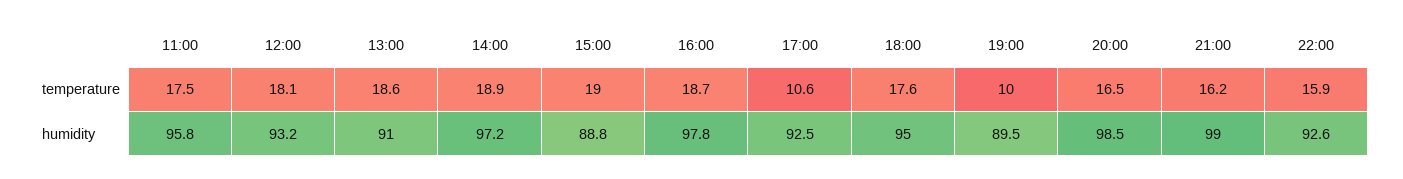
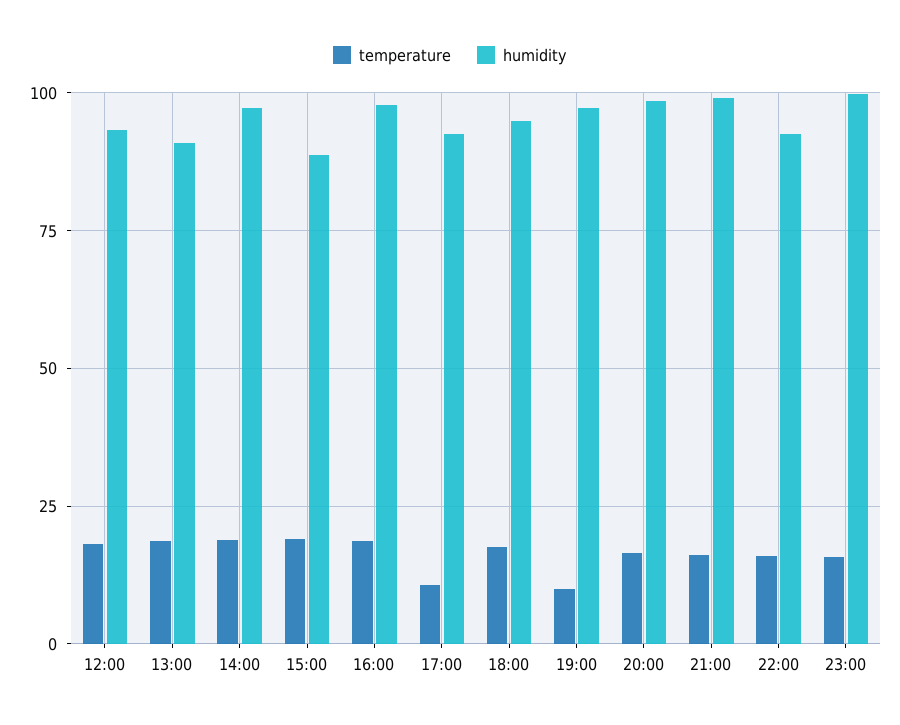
temperature, 11:00: 17.5 -> none
humidity, 11:00: 95.8 -> none
humidity, 19:00: 89.5 -> 97.5
temperature, 23:00: none -> 15
humidity, 23:00: none -> 100

